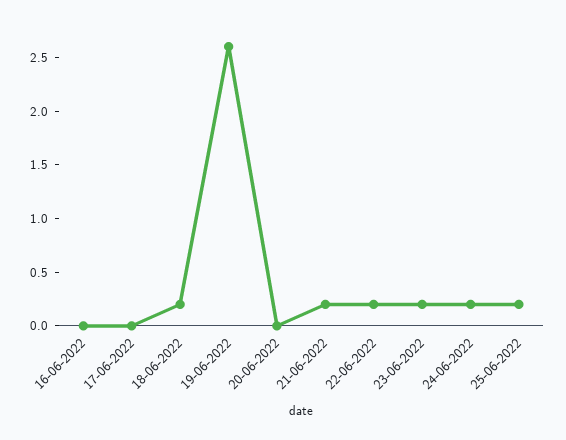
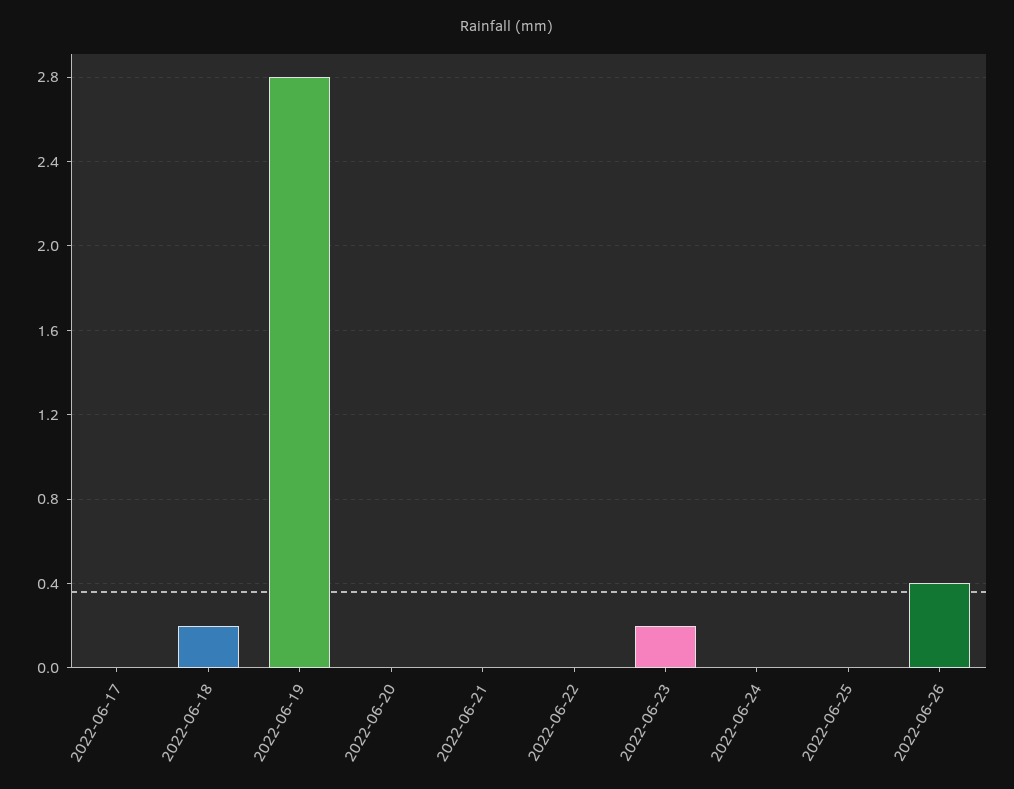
16-06-2022: 0 -> none
19-06-2022: 2.6 -> 2.8
21-06-2022: 0.2 -> 0
22-06-2022: 0.2 -> 0
24-06-2022: 0.2 -> 0
25-06-2022: 0.2 -> 0
2022-06-26: none -> 0.4

